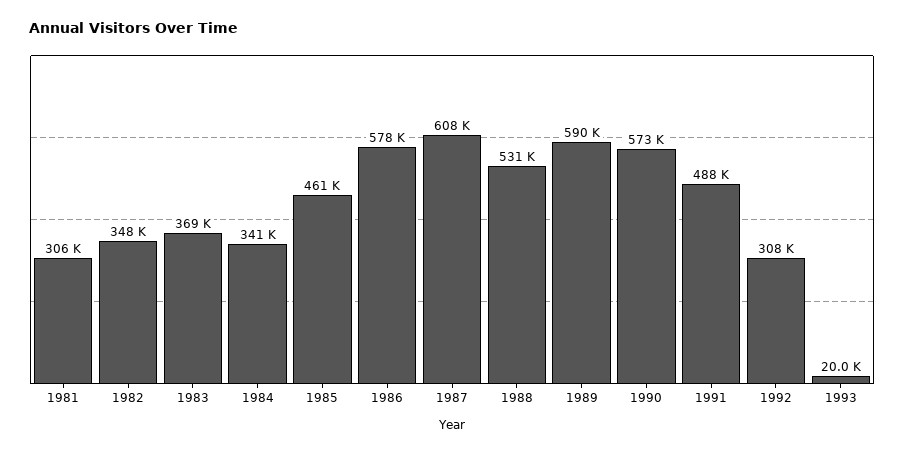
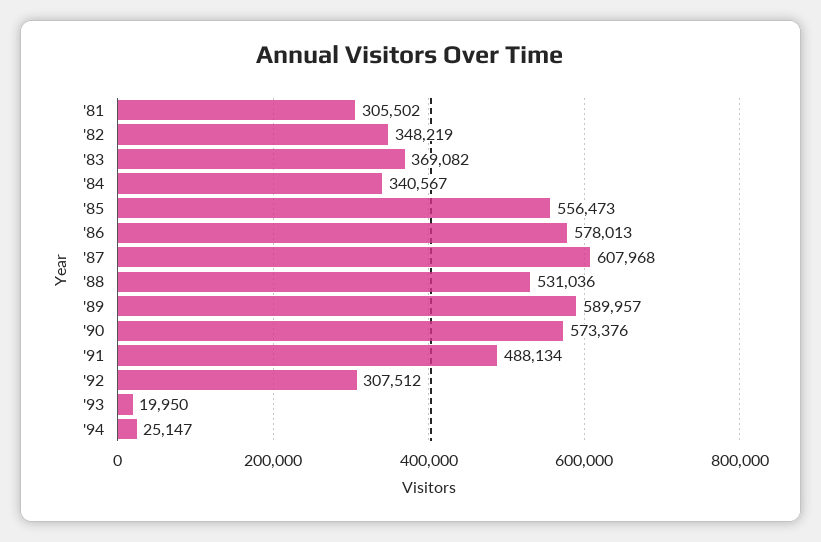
1985: 461000 -> 556473
'94: none -> 25147

